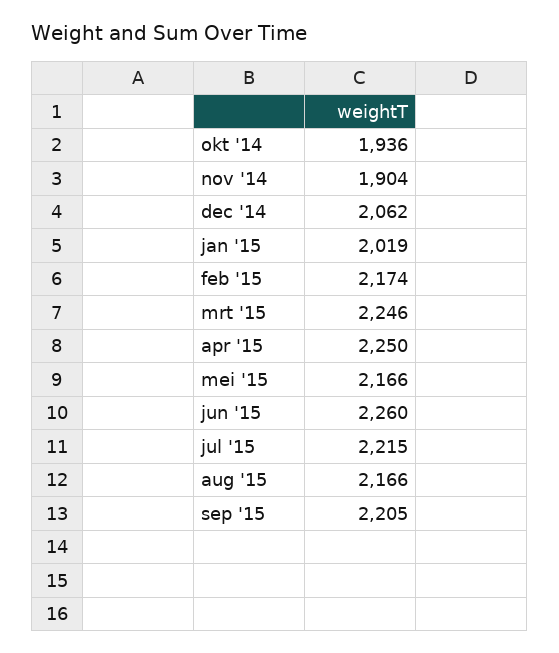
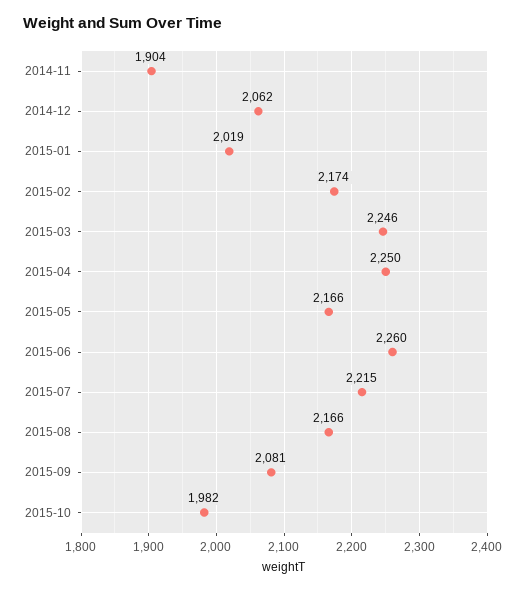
okt '14: 1936 -> none
sep '15: 2205 -> 2081
2015-10: none -> 1982

